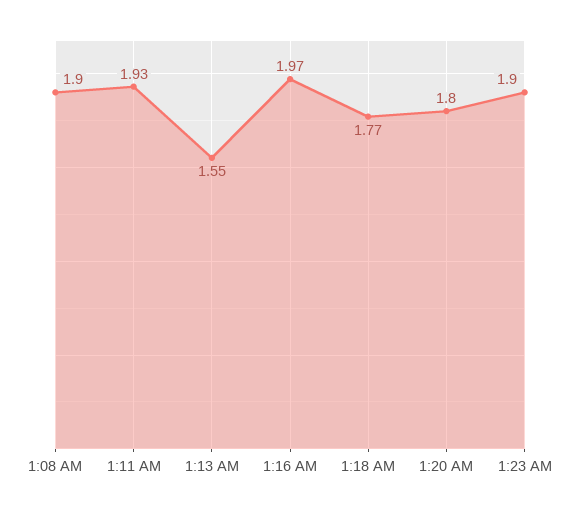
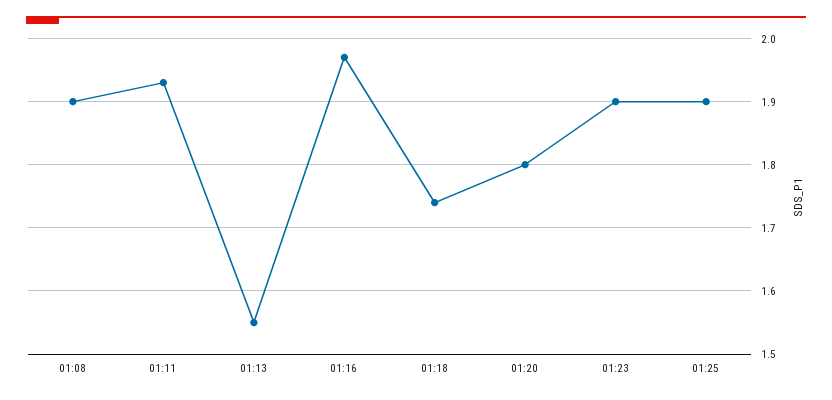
1:18 AM: 1.77 -> 1.74
01:25: none -> 1.9

